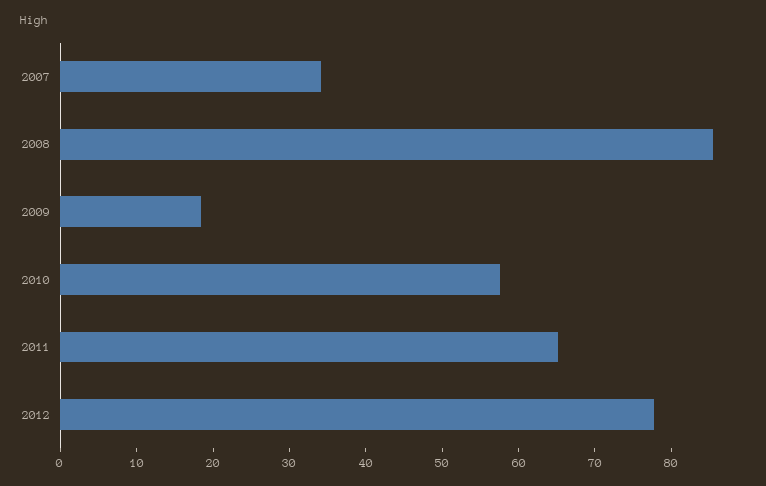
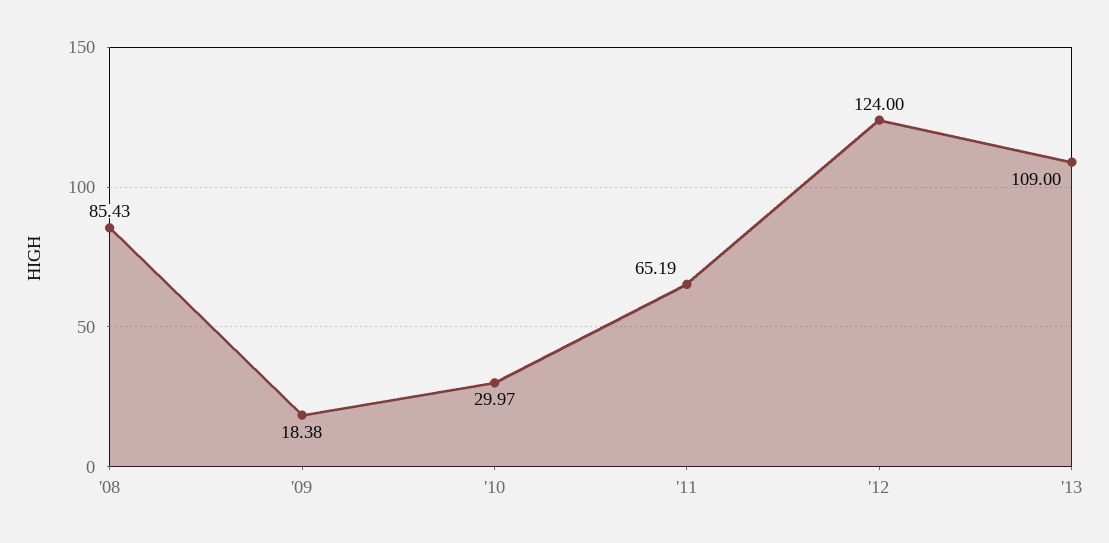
2007: 34 -> none
2010: 58 -> 29.97
2012: 78 -> 124
'13: none -> 109

